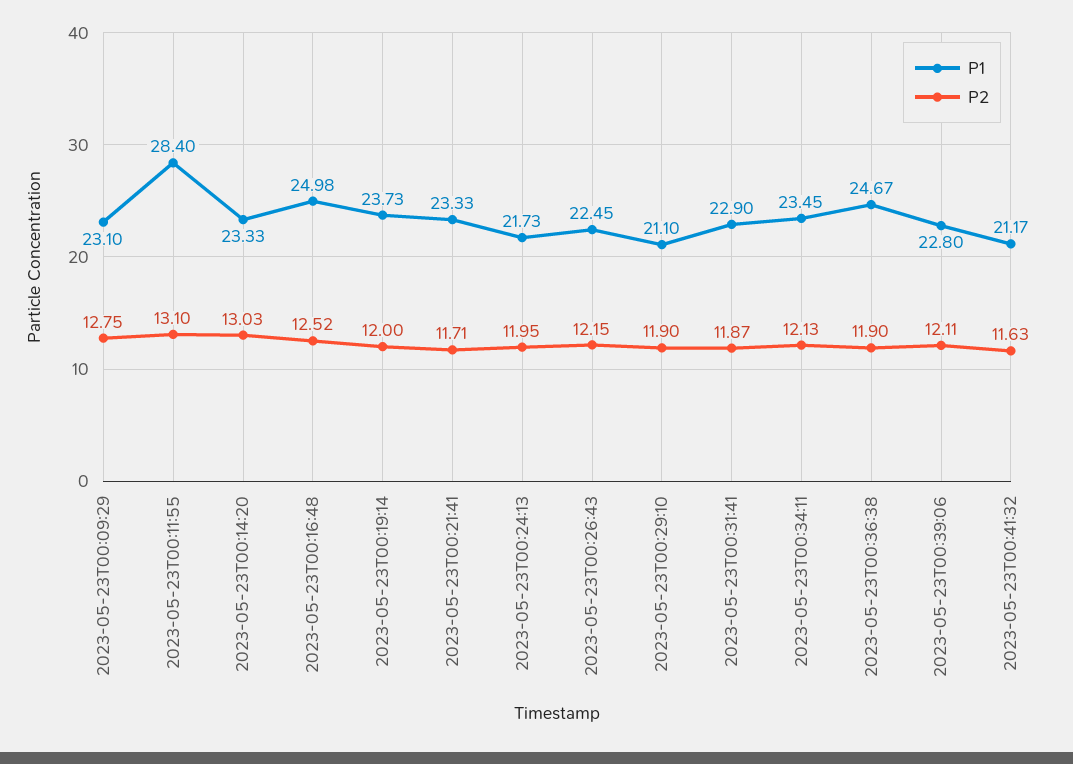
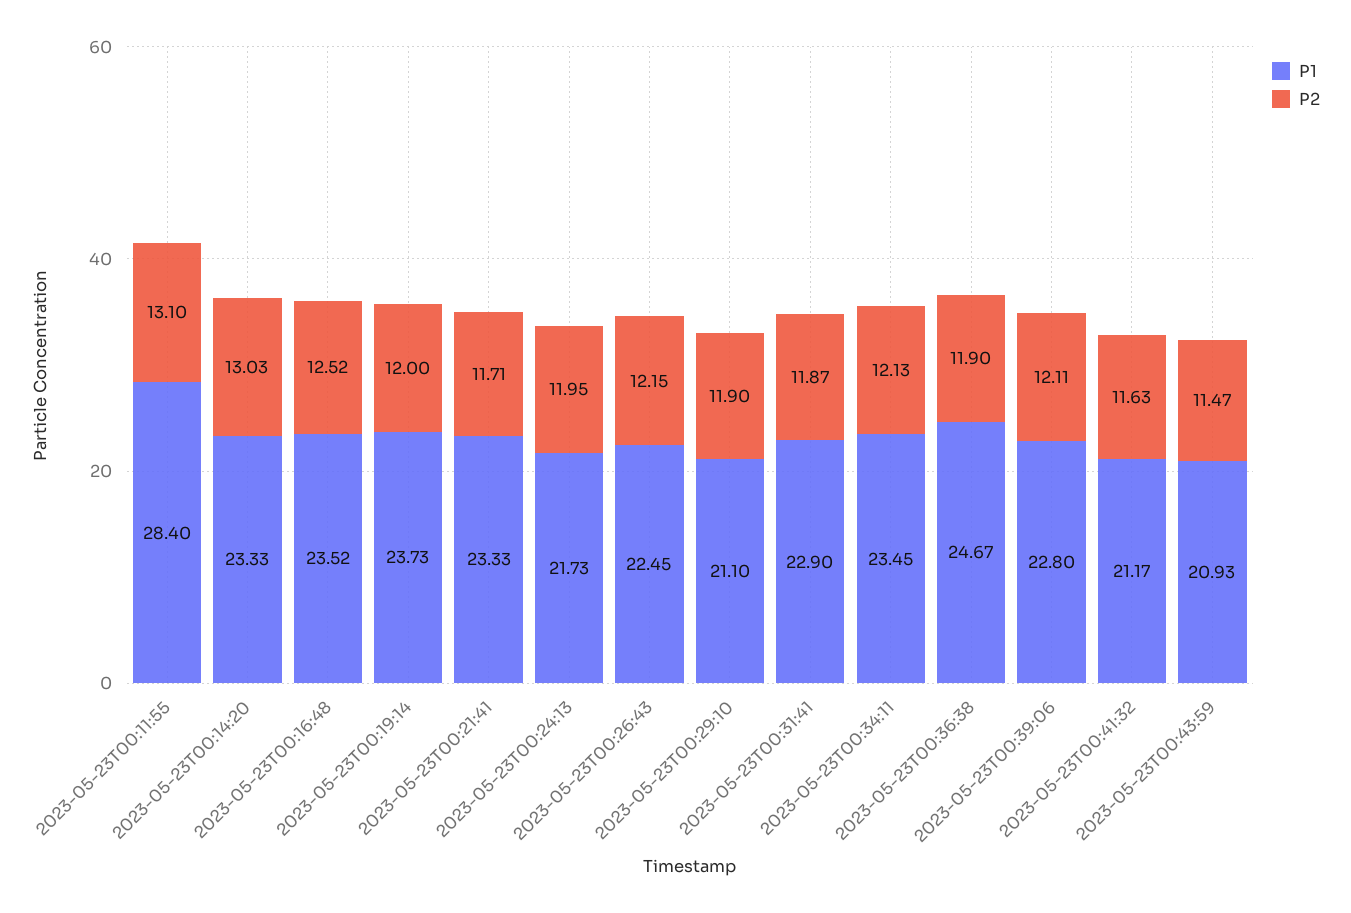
P1, 2023-05-23T00:09:29: 23.1 -> none
P2, 2023-05-23T00:09:29: 12.75 -> none
P1, 2023-05-23T00:16:48: 24.98 -> 23.52
P1, 2023-05-23T00:43:59: none -> 20.93
P2, 2023-05-23T00:43:59: none -> 11.47

